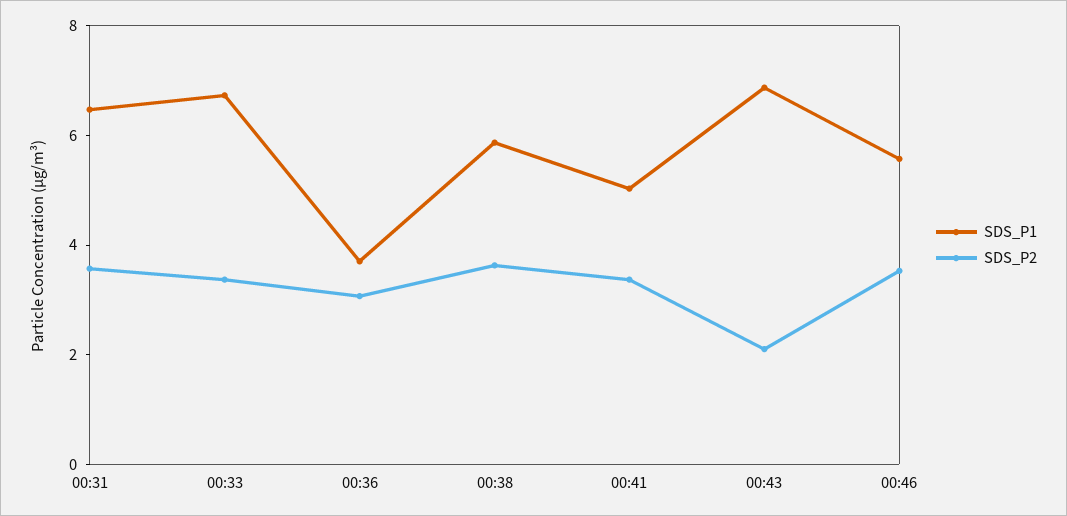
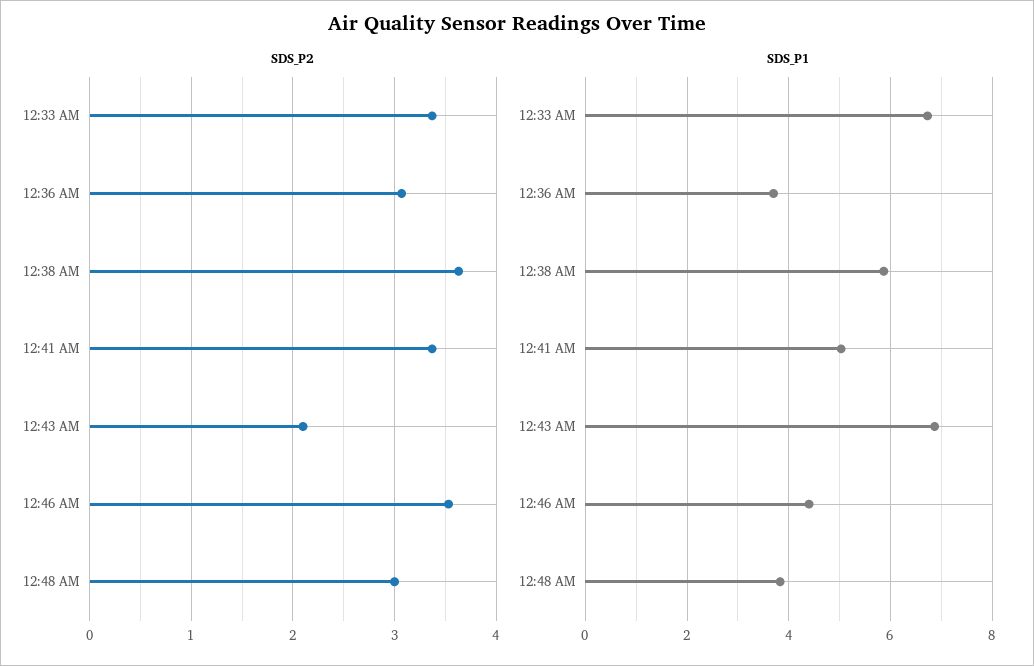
SDS_P1, 00:31: 6.5 -> none
SDS_P2, 00:31: 3.5 -> none
SDS_P1, 00:46: 5.5 -> 4.4
SDS_P2, 12:48 AM: none -> 3
SDS_P1, 12:48 AM: none -> 3.8

